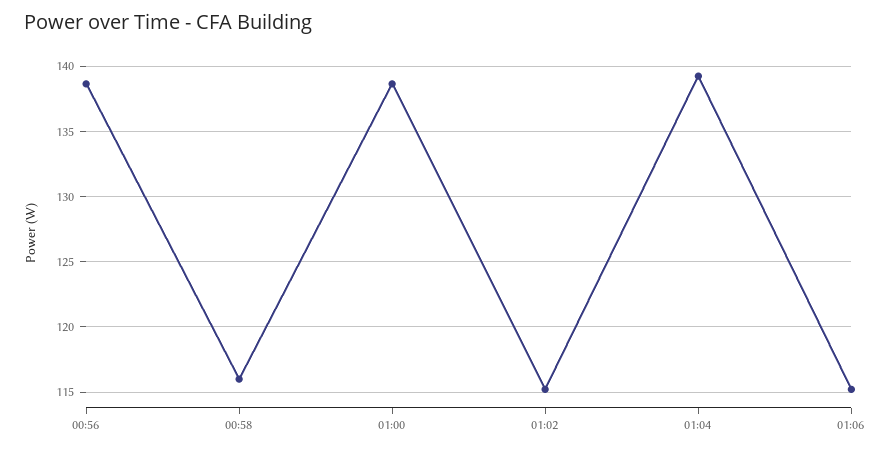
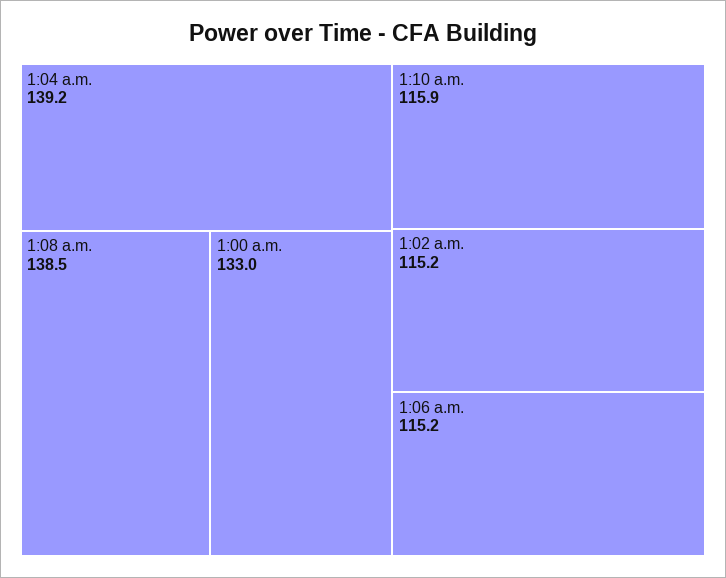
00:56: 138.5 -> none
00:58: 116 -> none
01:00: 138.5 -> 133
1:08 a.m.: none -> 138.5
1:10 a.m.: none -> 115.9

